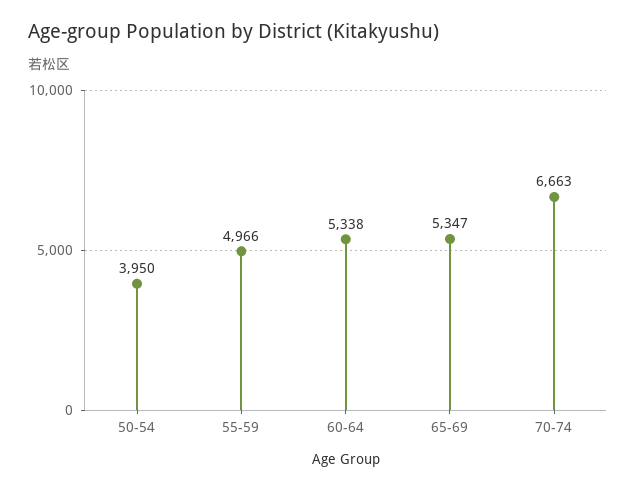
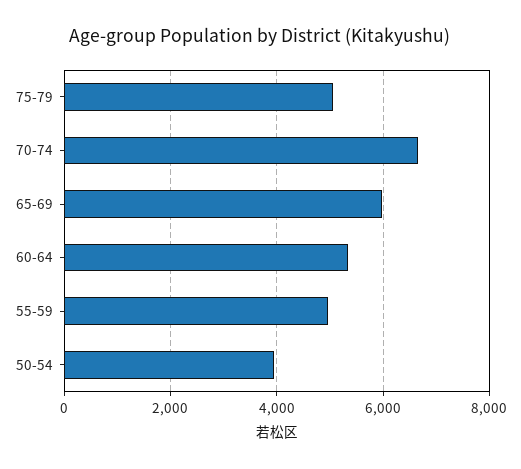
65-69: 5347 -> 6000
75-79: none -> 5000

